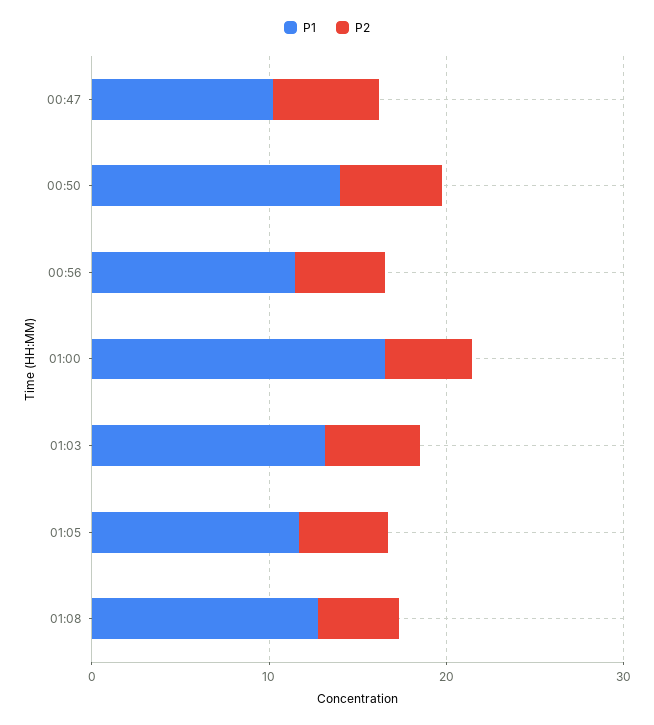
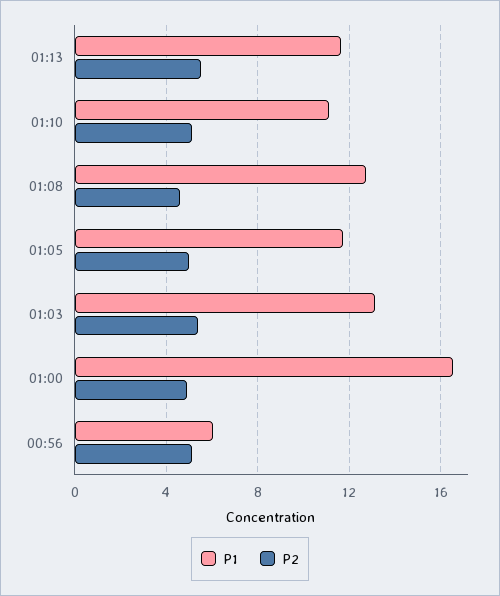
P1, 00:47: 10 -> none
P2, 00:47: 6 -> none
P1, 00:50: 14 -> none
P2, 00:50: 6 -> none
P1, 00:56: 12 -> 6
P1, 01:13: none -> 11.5
P2, 01:13: none -> 5.5
P1, 01:10: none -> 11
P2, 01:10: none -> 5

